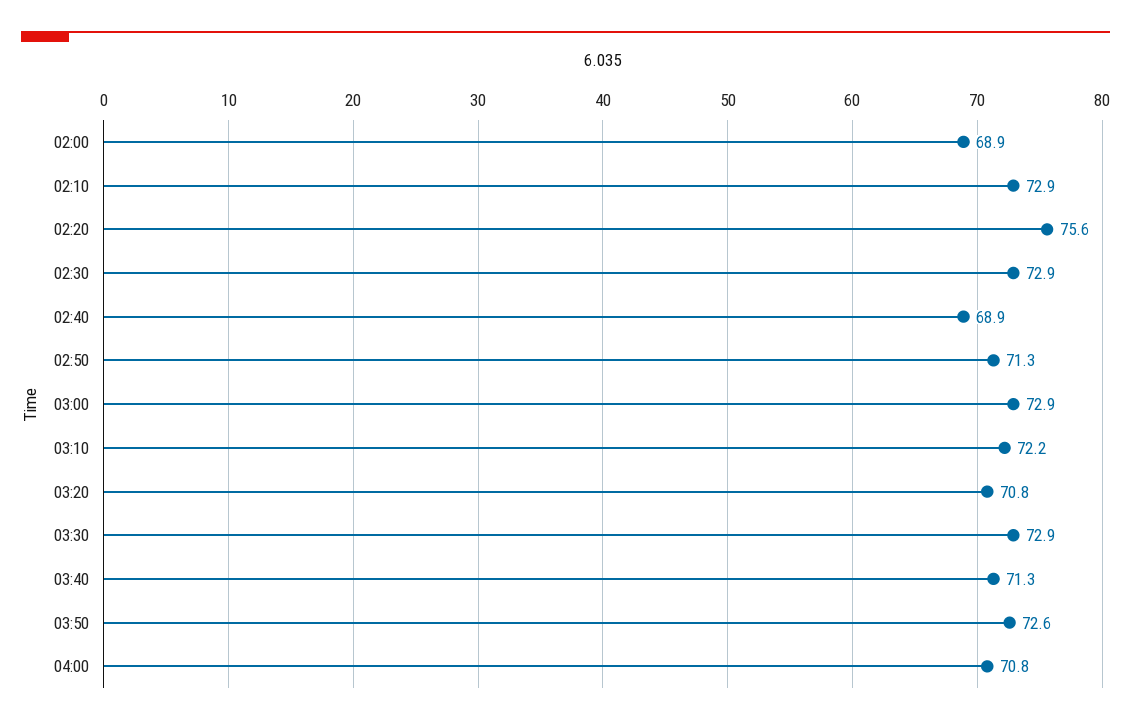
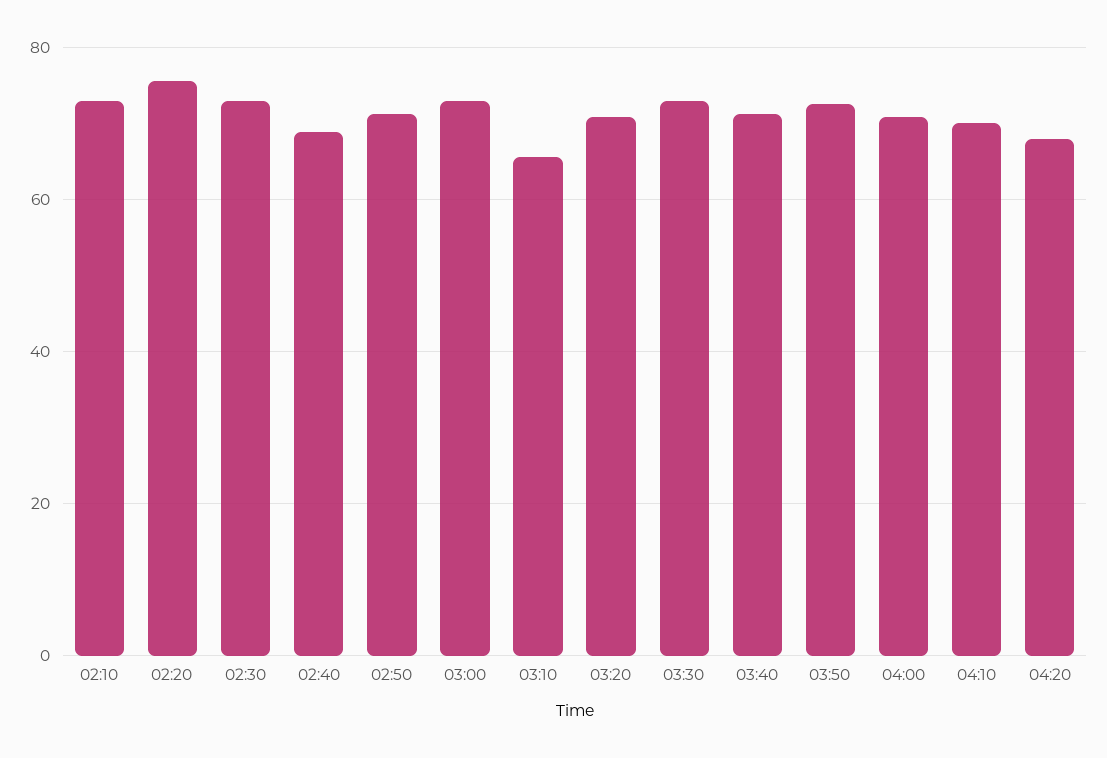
02:00: 68.9 -> none
03:10: 72.2 -> 66
04:10: none -> 70
04:20: none -> 68

